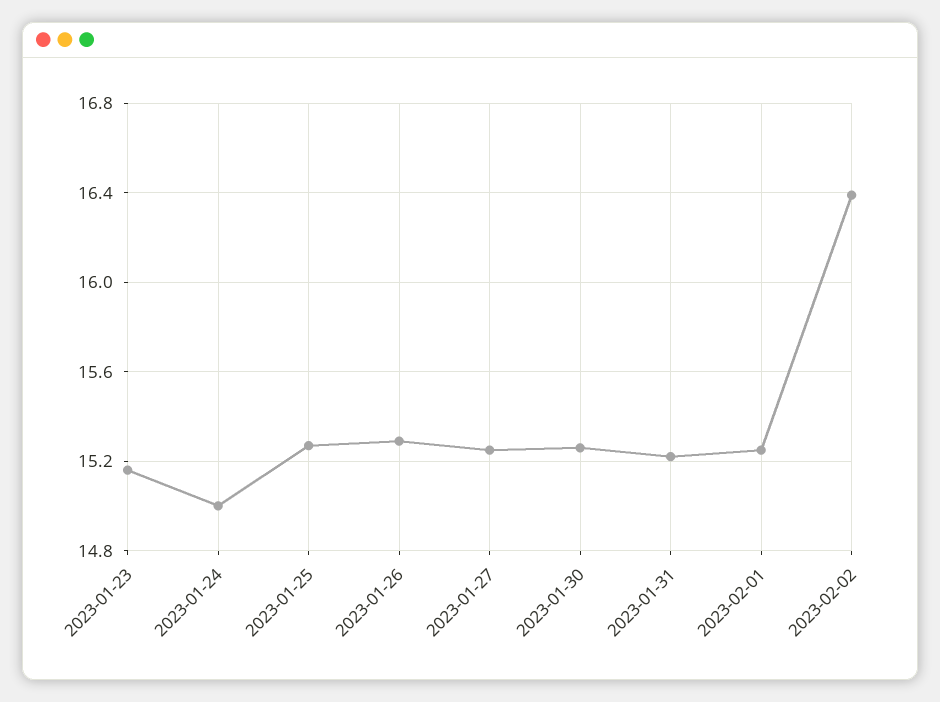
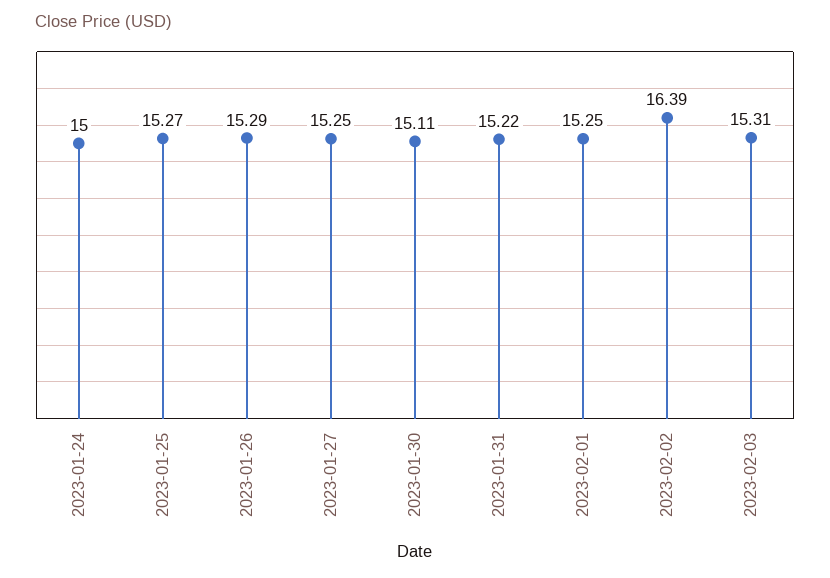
2023-01-23: 15.15 -> none
2023-01-30: 15.25 -> 15.11
2023-02-03: none -> 15.31

